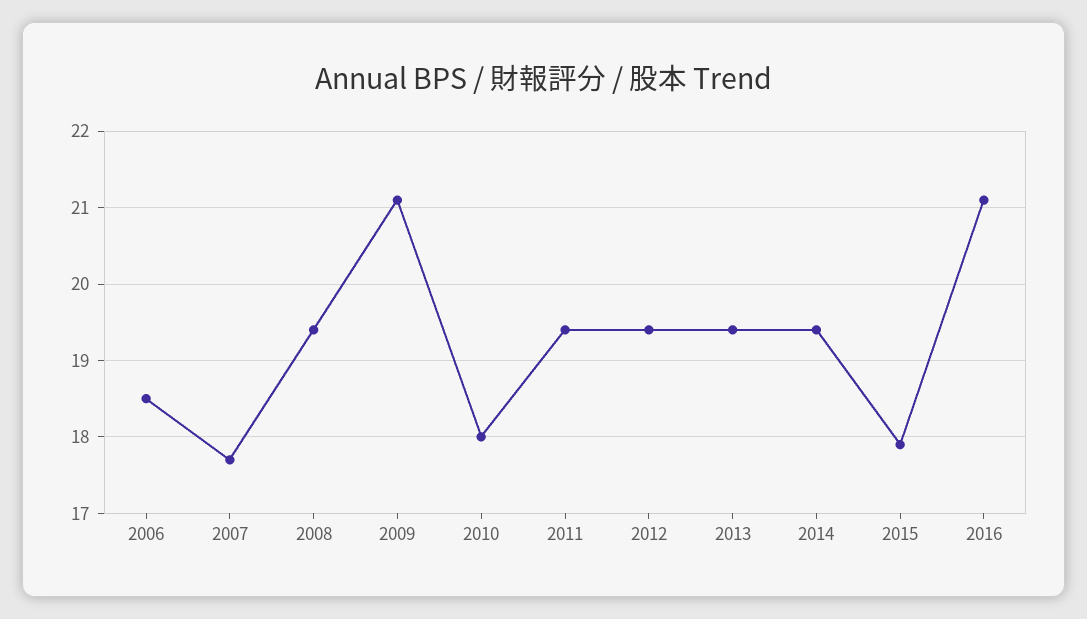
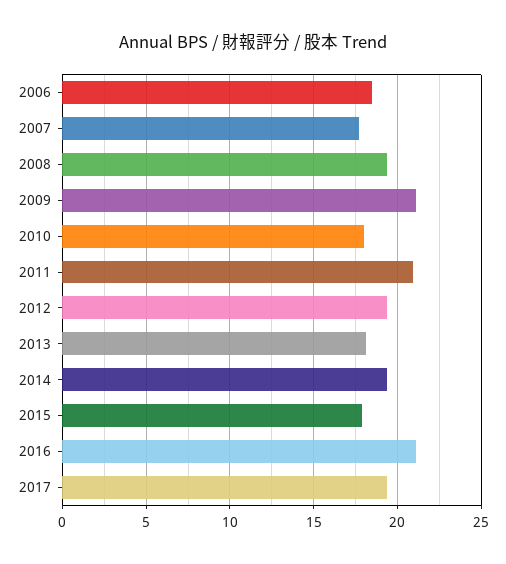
2011: 19.4 -> 21
2013: 19.4 -> 18
2017: none -> 19.5

